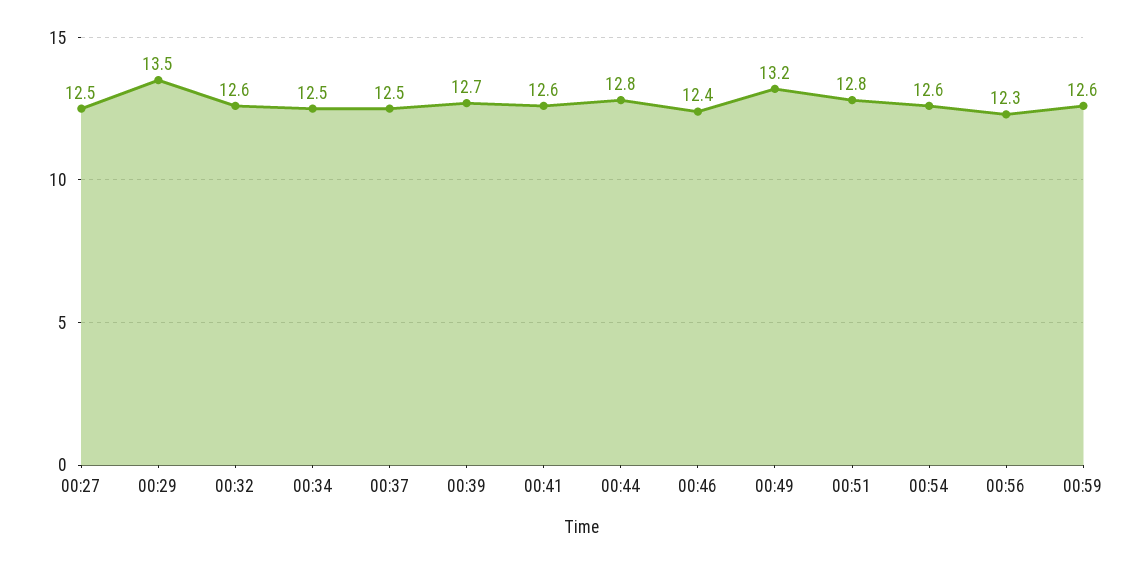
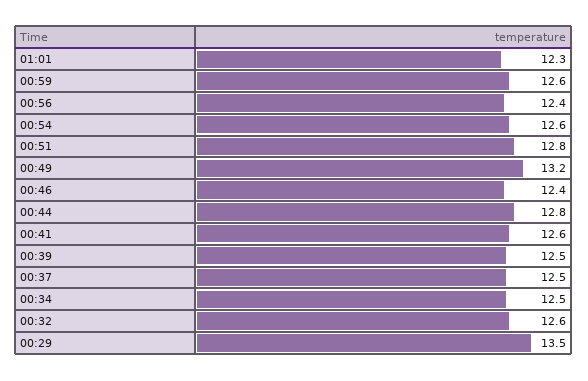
00:27: 12.5 -> none
00:39: 12.7 -> 12.5
00:56: 12.3 -> 12.4
01:01: none -> 12.3

